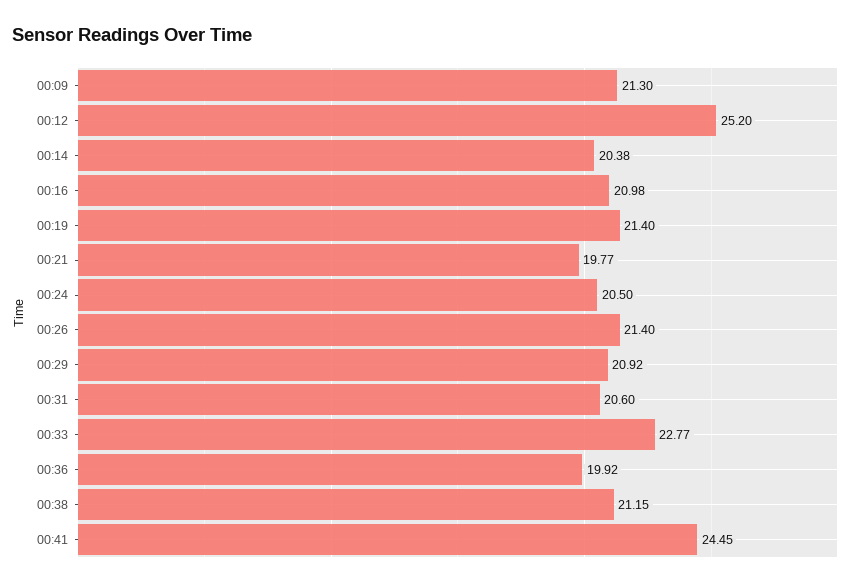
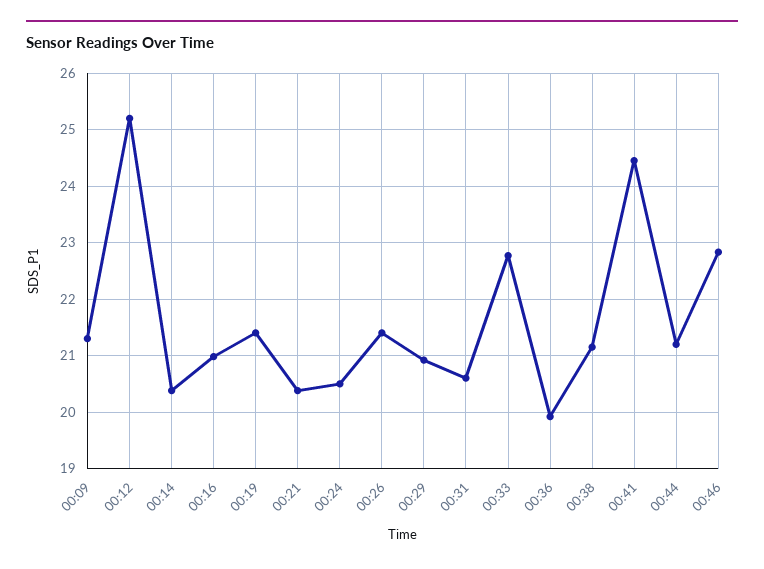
00:21: 19.77 -> 20.4
00:44: none -> 21.2
00:46: none -> 22.8

